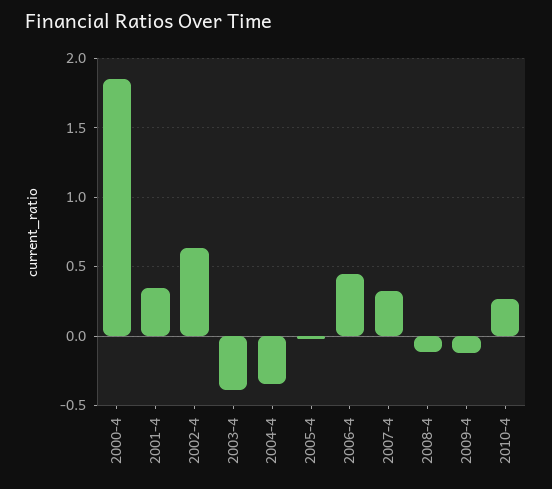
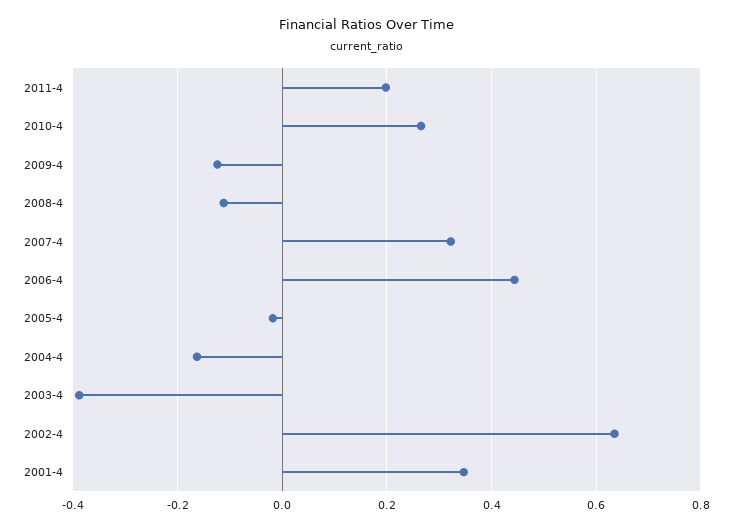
2000-4: 1.85 -> none
2004-4: -0.35 -> -0.16
2011-4: none -> 0.2

